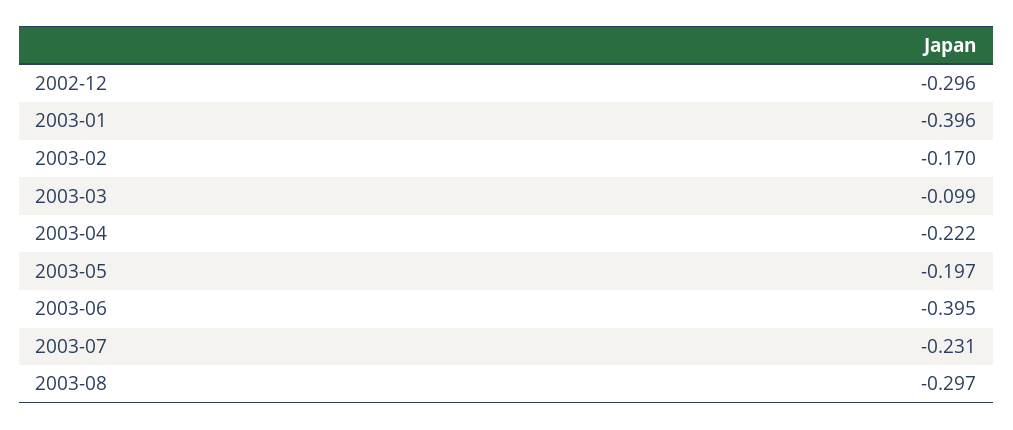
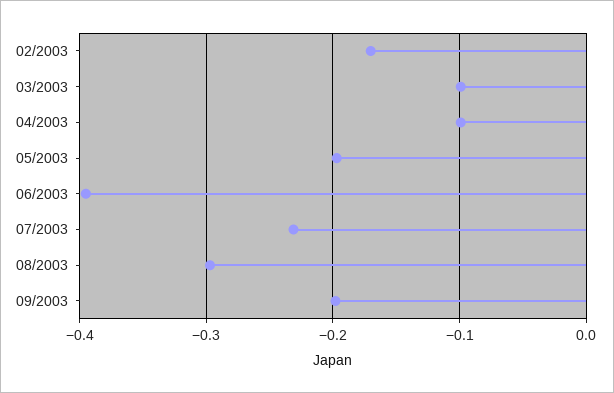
2002-12: -0.296 -> none
2003-01: -0.396 -> none
2003-04: -0.222 -> -0.1
09/2003: none -> -0.2

